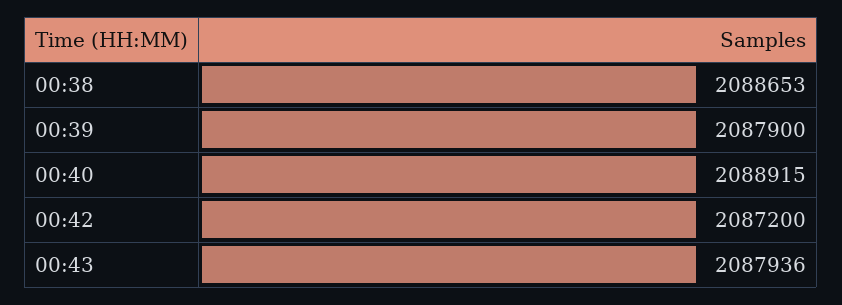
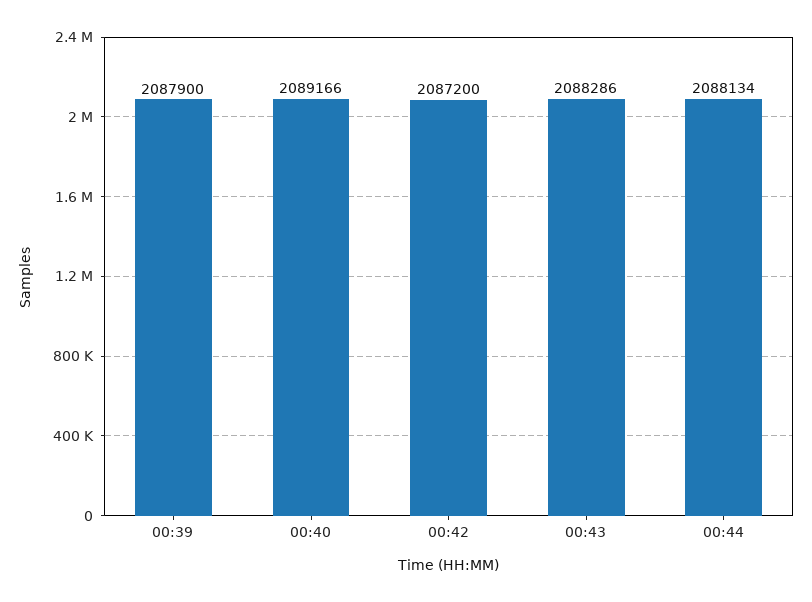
00:38: 2088653 -> none
00:40: 2088915 -> 2089166
00:43: 2087936 -> 2088286
00:44: none -> 2088134

